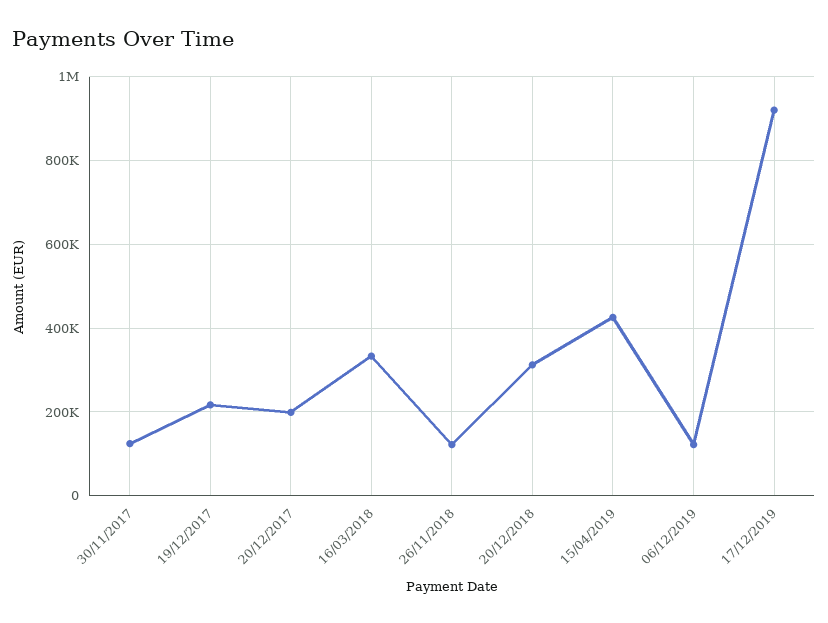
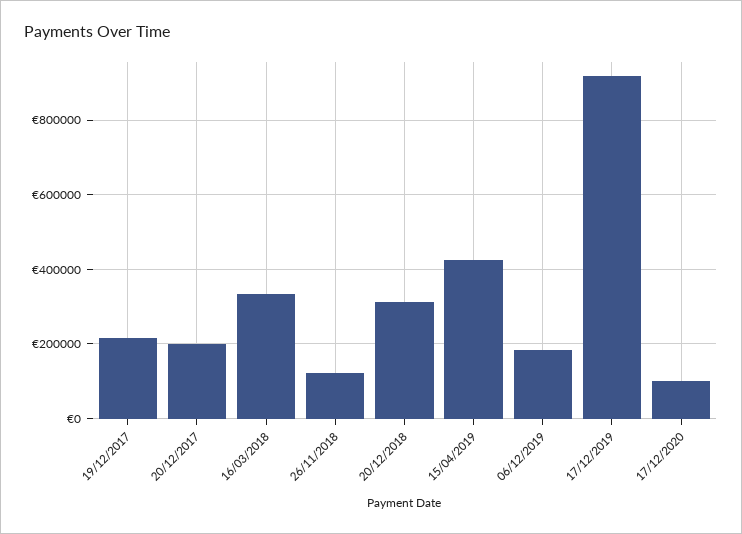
30/11/2017: 120000 -> none
06/12/2019: 120000 -> 180000
17/12/2020: none -> 100000

